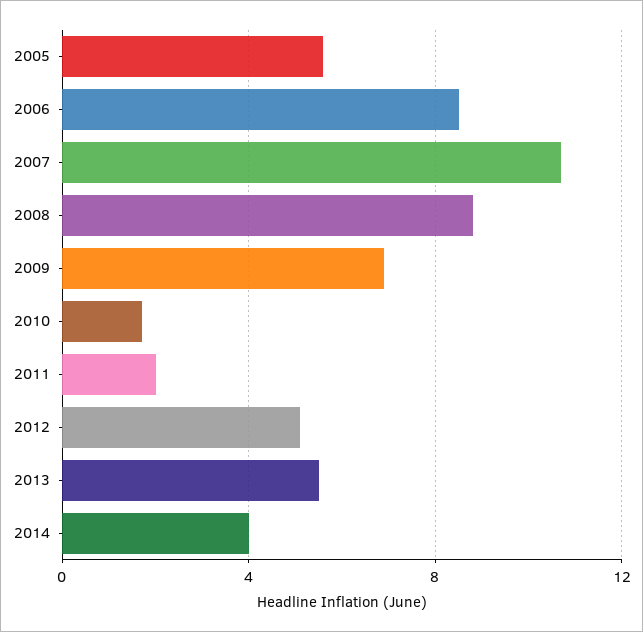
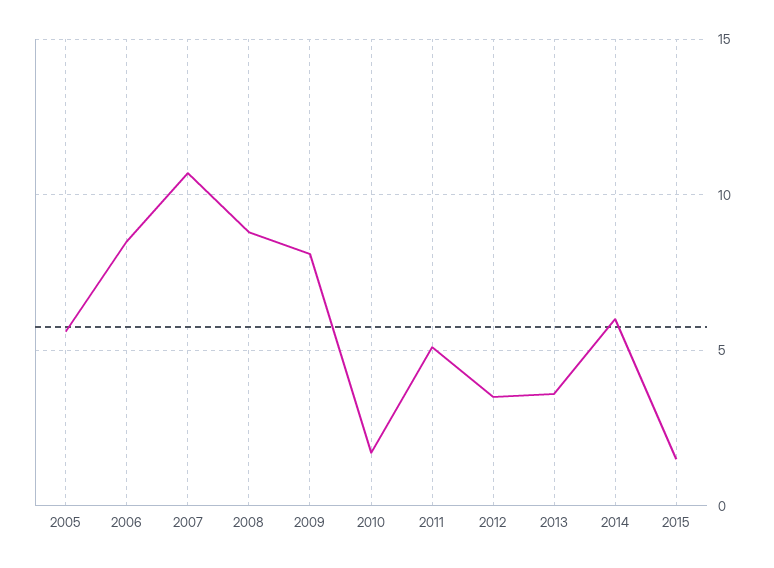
2009: 7 -> 8
2011: 2 -> 5
2012: 5 -> 3.5
2013: 5.5 -> 3.5
2014: 4 -> 6
2015: none -> 1.5

